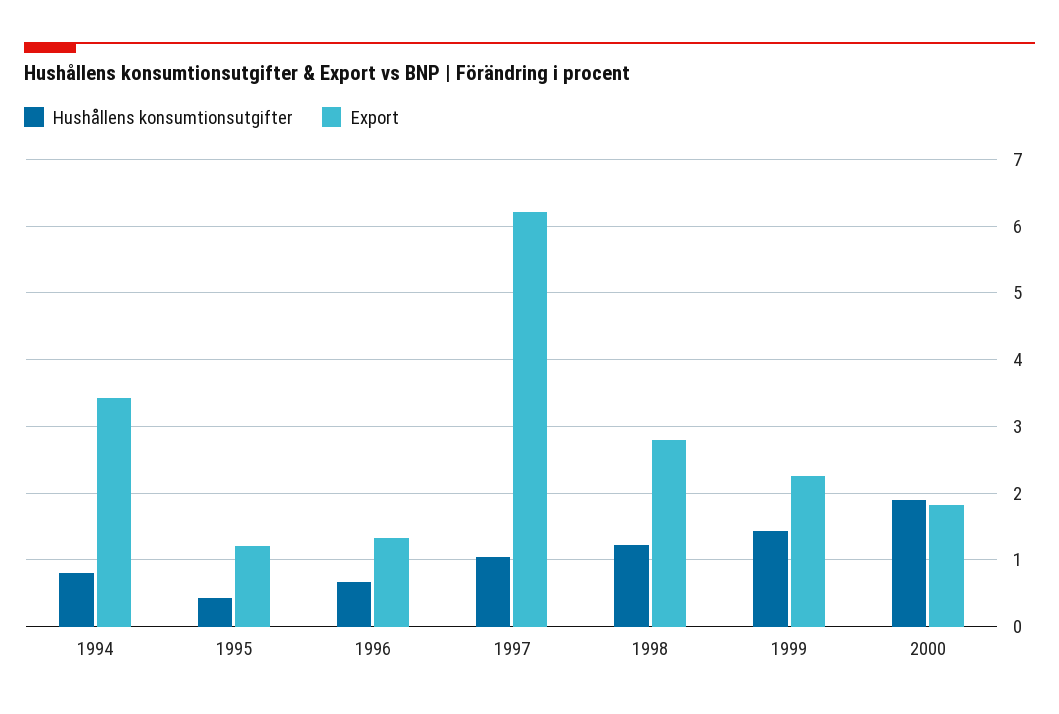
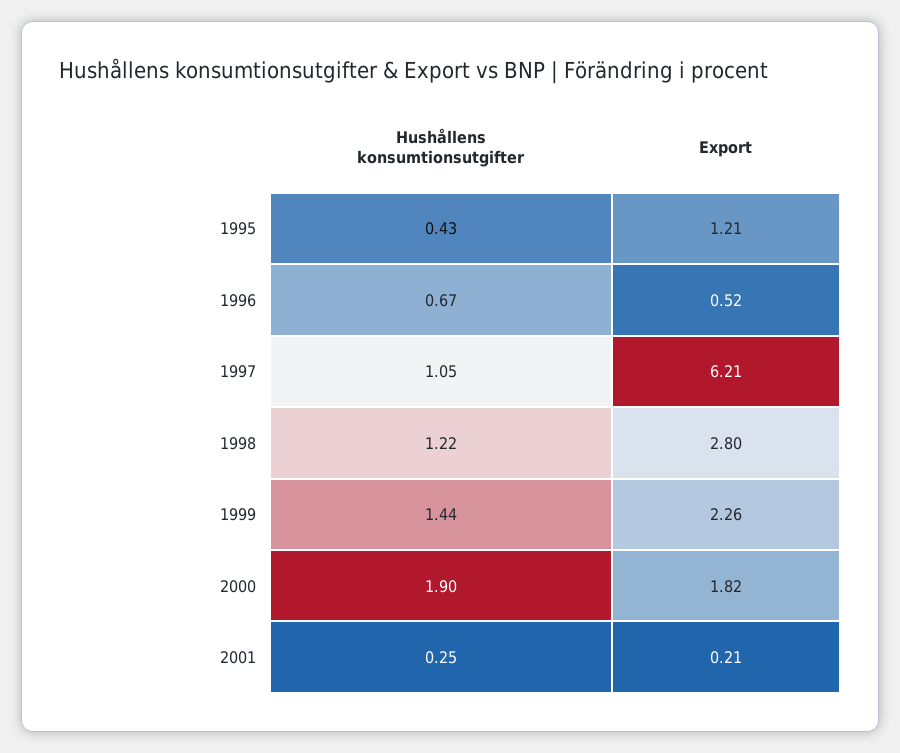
Hushållens konsumtionsutgifter, 1994: 0.8 -> none
Export, 1994: 3.4 -> none
Export, 1996: 1.3 -> 0.52
Hushållens konsumtionsutgifter, 2001: none -> 0.25
Export, 2001: none -> 0.21

